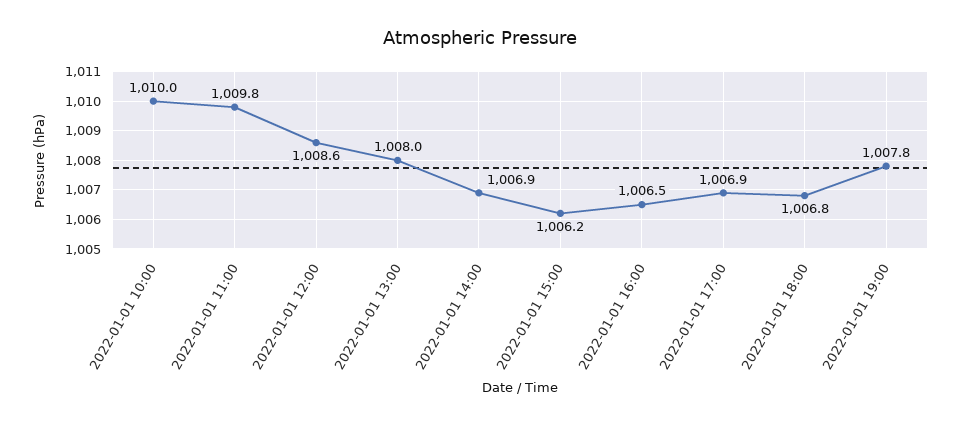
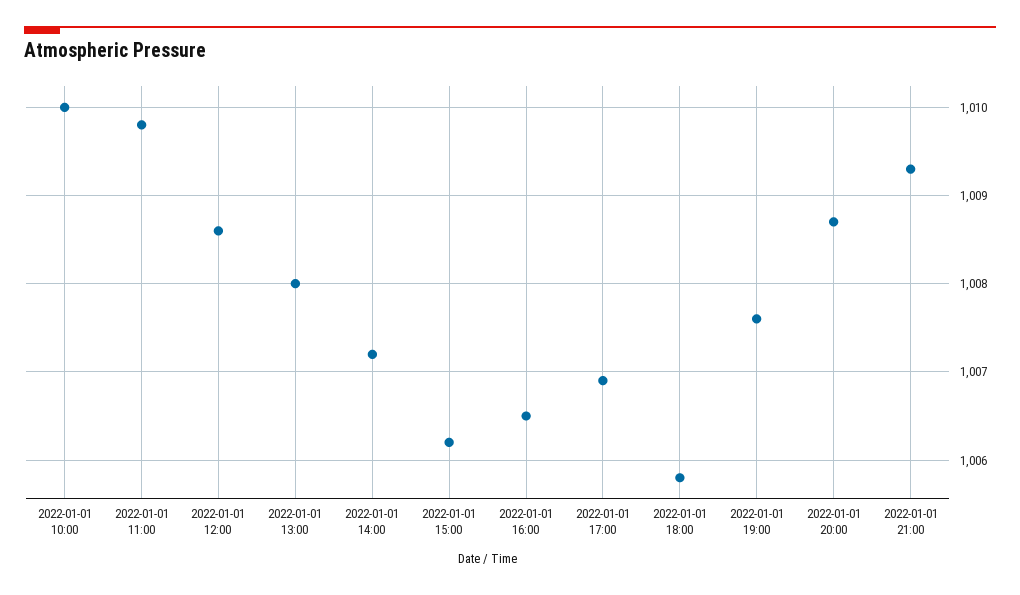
2022-01-01 14:00: 1006.9 -> 1007.2
2022-01-01 18:00: 1006.8 -> 1005.8
2022-01-01 19:00: 1007.8 -> 1007.6
2022-01-01 20:00: none -> 1008.7
2022-01-01 21:00: none -> 1009.3

